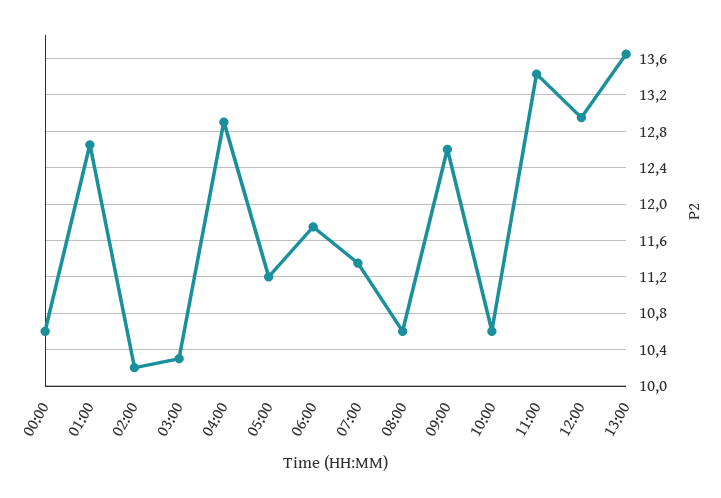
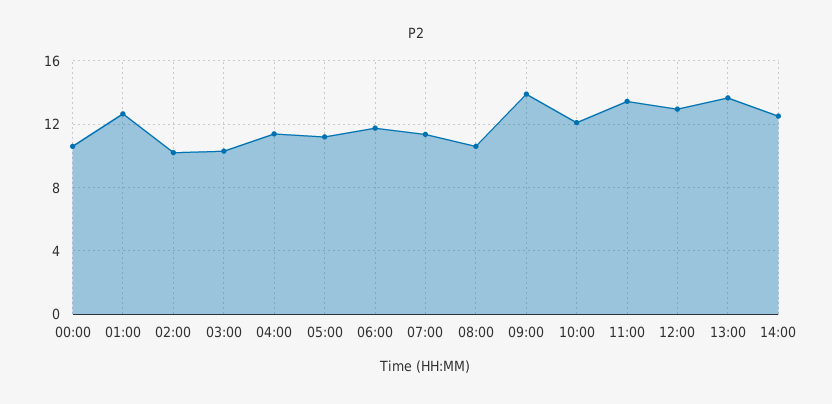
04:00: 12.9 -> 11.5
09:00: 12.6 -> 14
10:00: 10.6 -> 12
14:00: none -> 12.5

